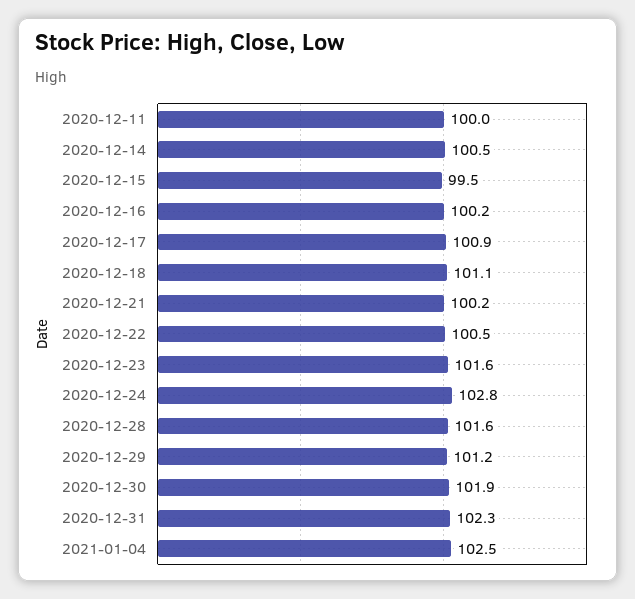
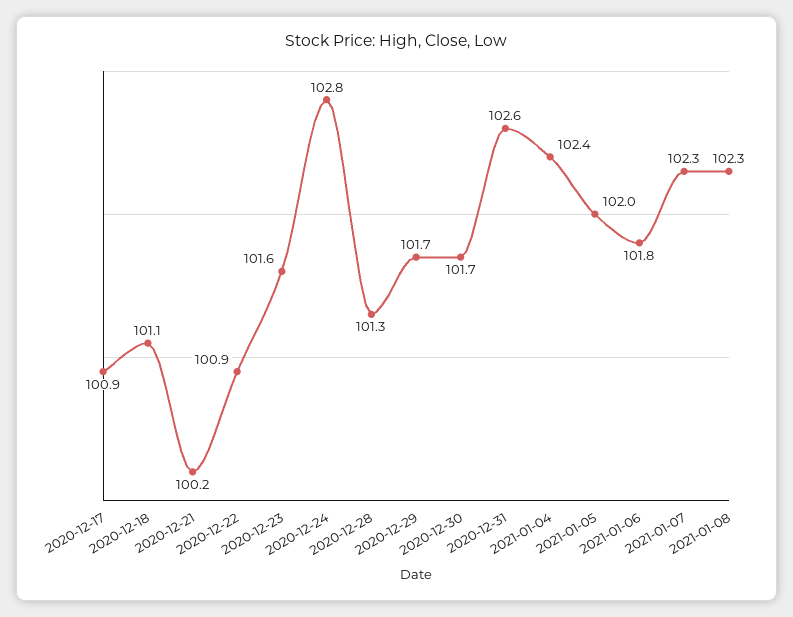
2020-12-11: 100 -> none
2020-12-14: 100.5 -> none
2020-12-15: 99.5 -> none
2020-12-16: 100.2 -> none
2020-12-22: 100.5 -> 100.9
2020-12-28: 101.6 -> 101.3
2020-12-29: 101.2 -> 101.7
2020-12-30: 101.9 -> 101.7
2020-12-31: 102.3 -> 102.6
2021-01-04: 102.5 -> 102.4
2021-01-05: none -> 102
2021-01-06: none -> 101.8
2021-01-07: none -> 102.3
2021-01-08: none -> 102.3

